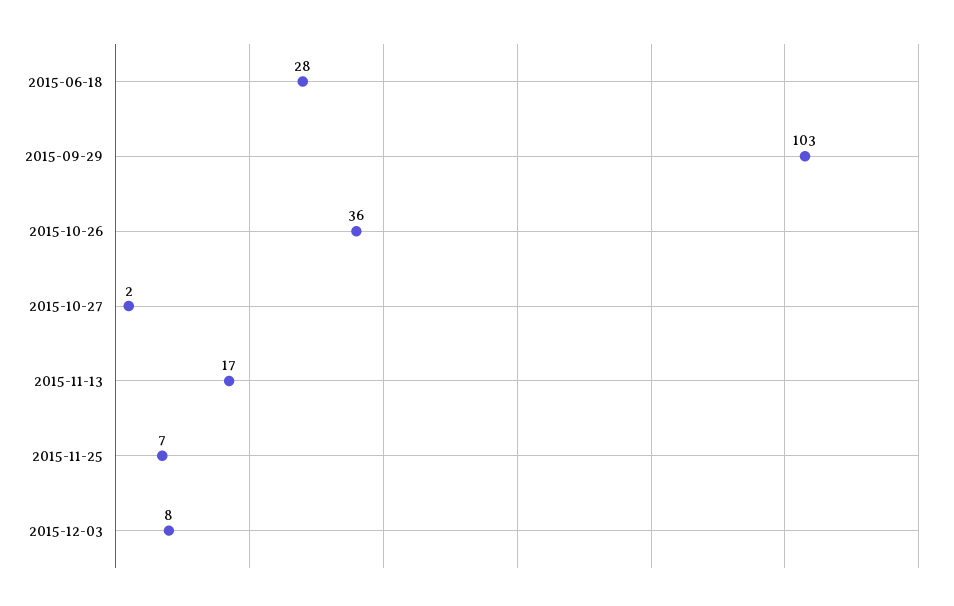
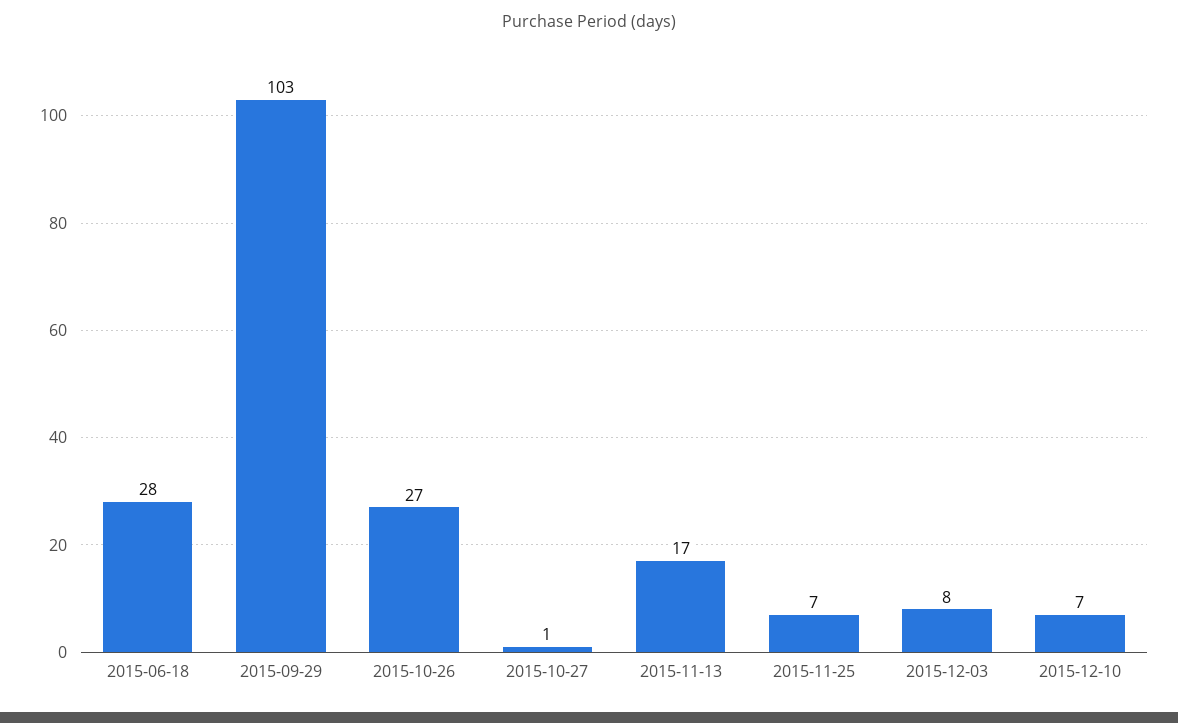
2015-10-26: 36 -> 27
2015-10-27: 2 -> 1
2015-12-10: none -> 7

